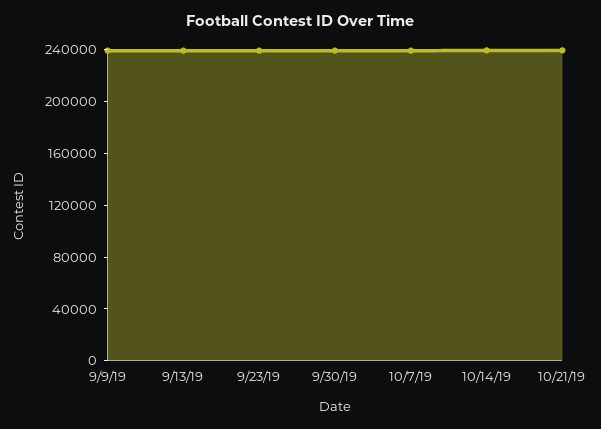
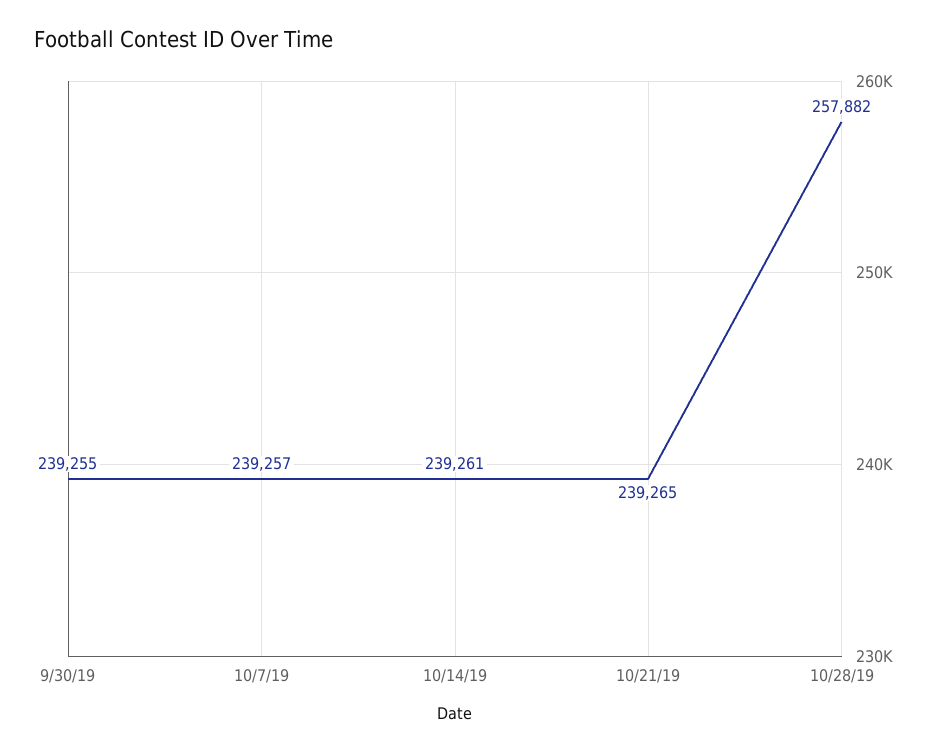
9/9/19: 240000 -> none
9/13/19: 240000 -> none
9/23/19: 240000 -> none
10/28/19: none -> 257882

